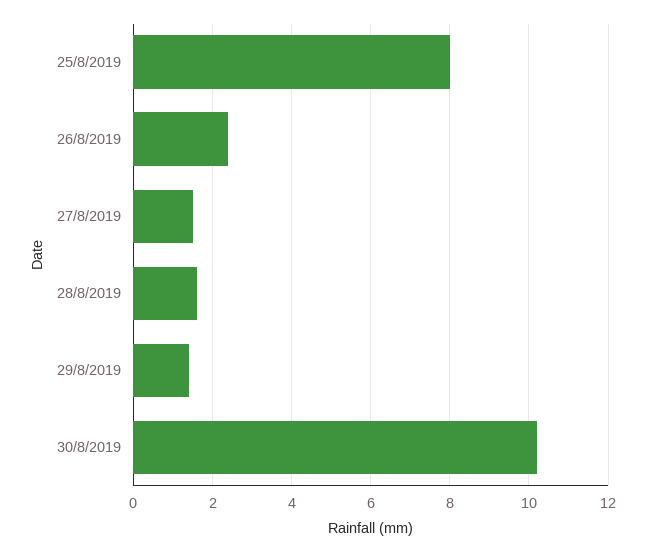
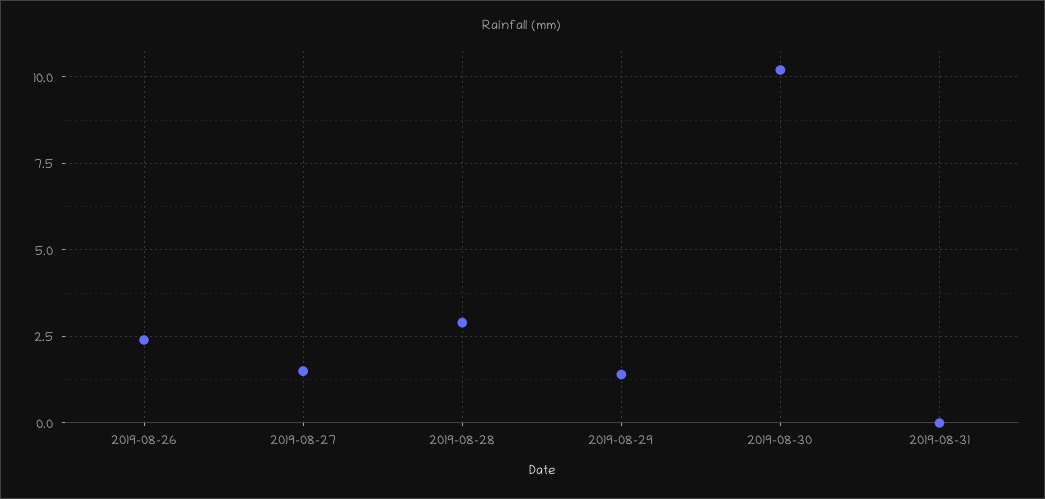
25/8/2019: 8 -> none
28/8/2019: 1.5 -> 3
2019-08-31: none -> 0

